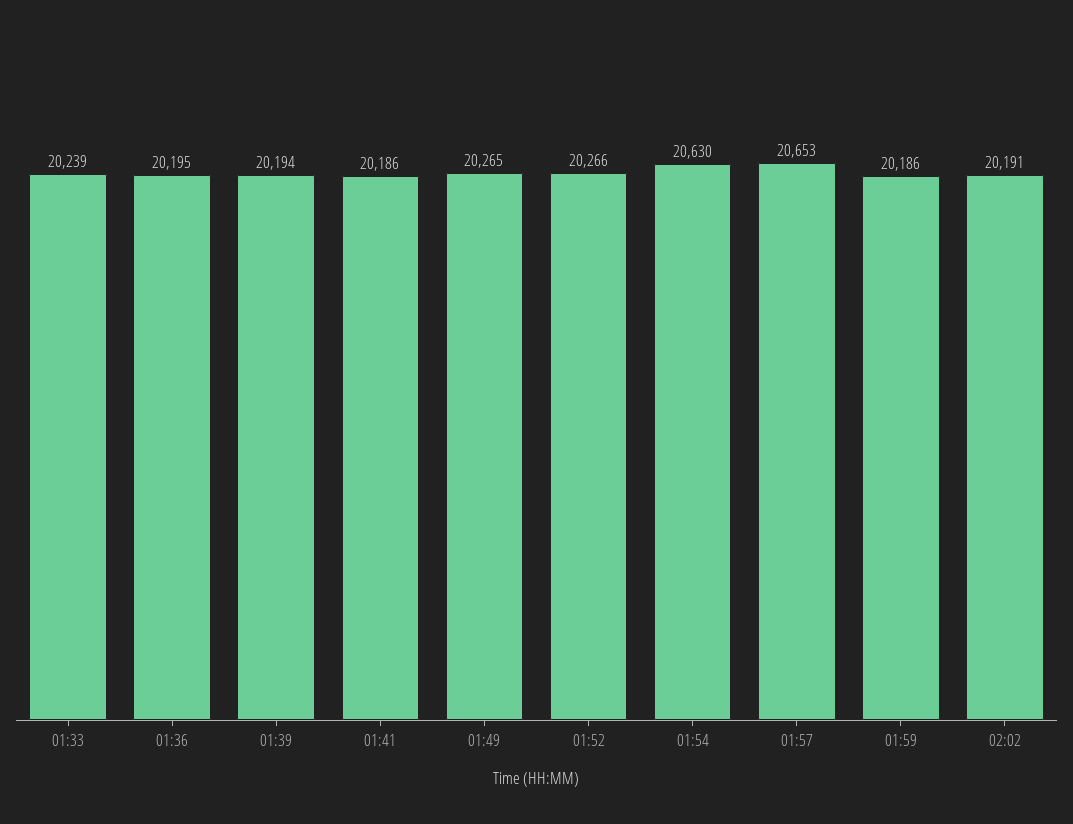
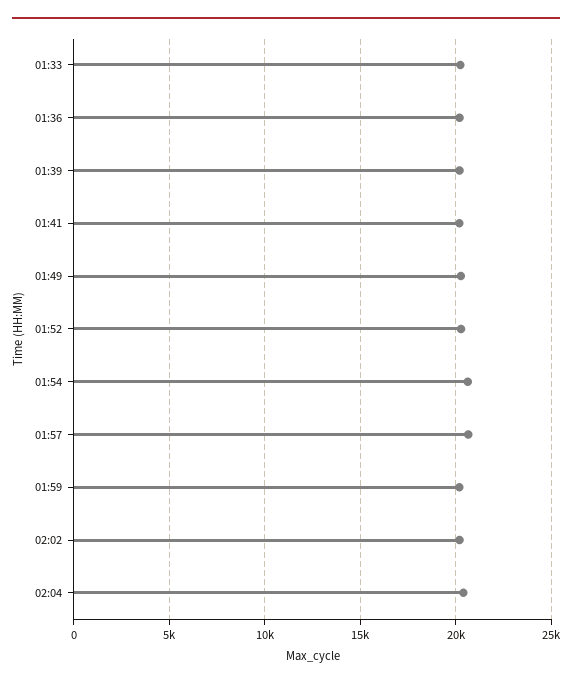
02:04: none -> 20500

